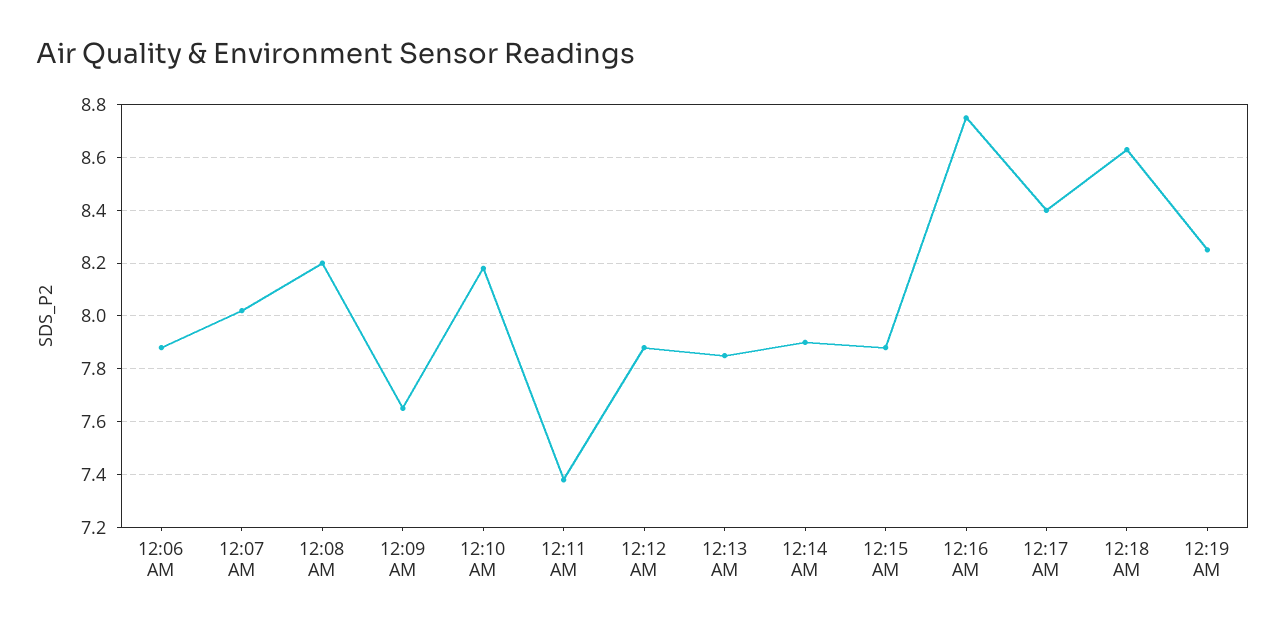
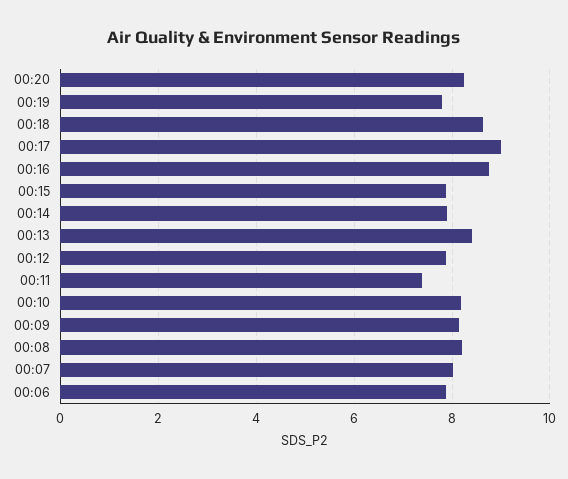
12:09 AM: 7.65 -> 8.2
12:13 AM: 7.85 -> 8.4
12:17 AM: 8.4 -> 9
12:19 AM: 8.25 -> 7.8
00:20: none -> 8.2

